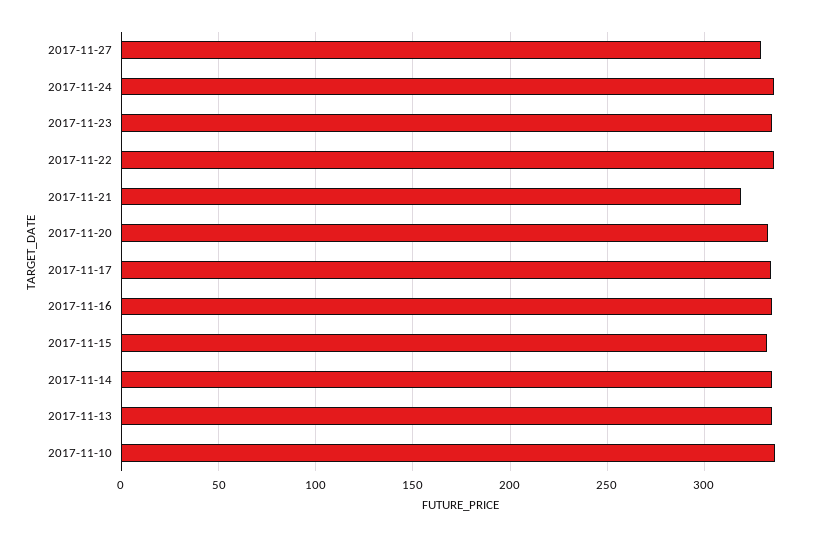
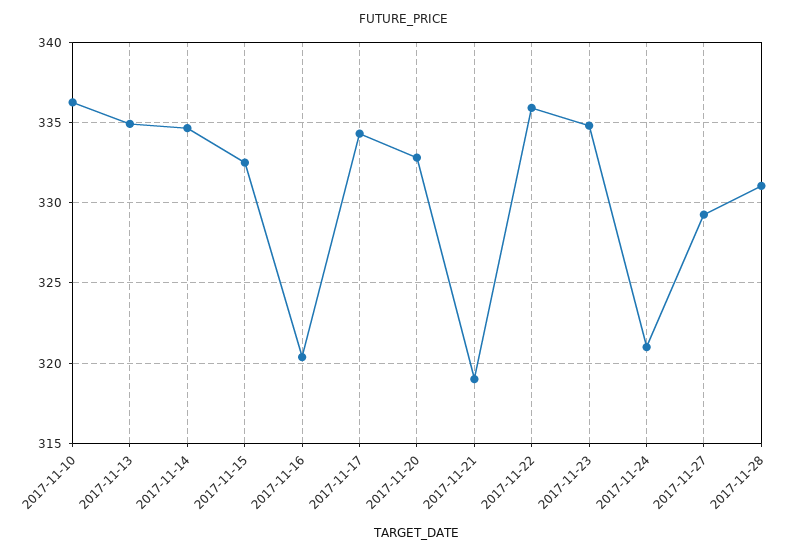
2017-11-24: 335 -> 321
2017-11-16: 335 -> 320.5
2017-11-28: none -> 331

